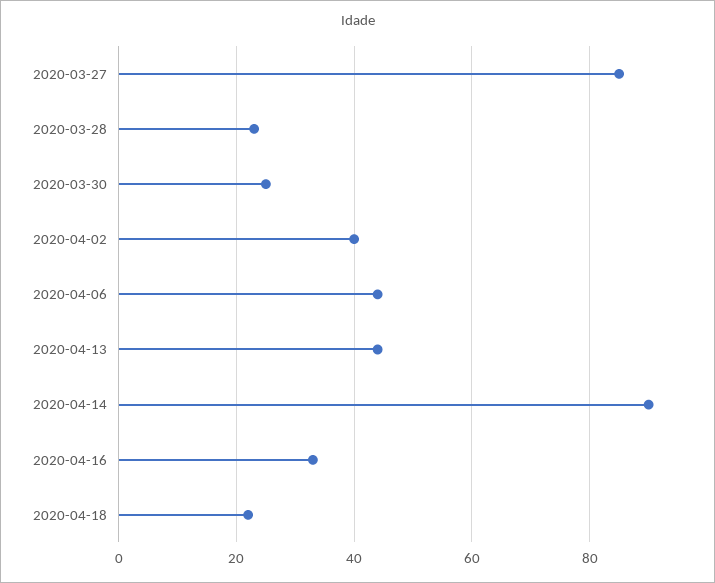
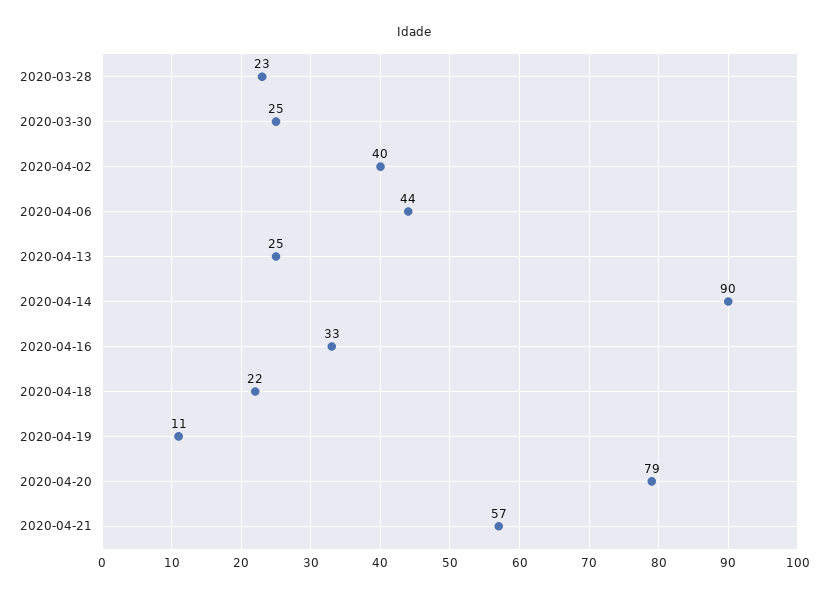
2020-03-27: 85 -> none
2020-04-13: 45 -> 25
2020-04-19: none -> 11
2020-04-20: none -> 79
2020-04-21: none -> 57

